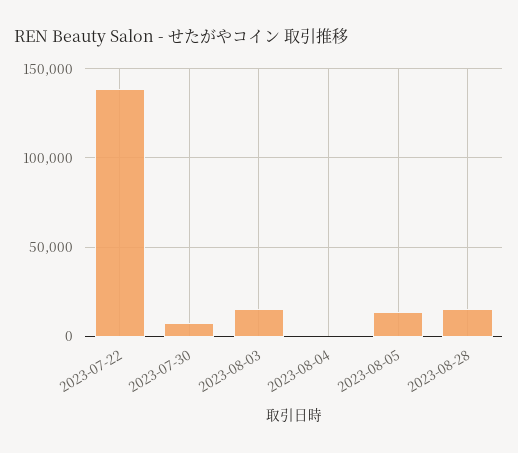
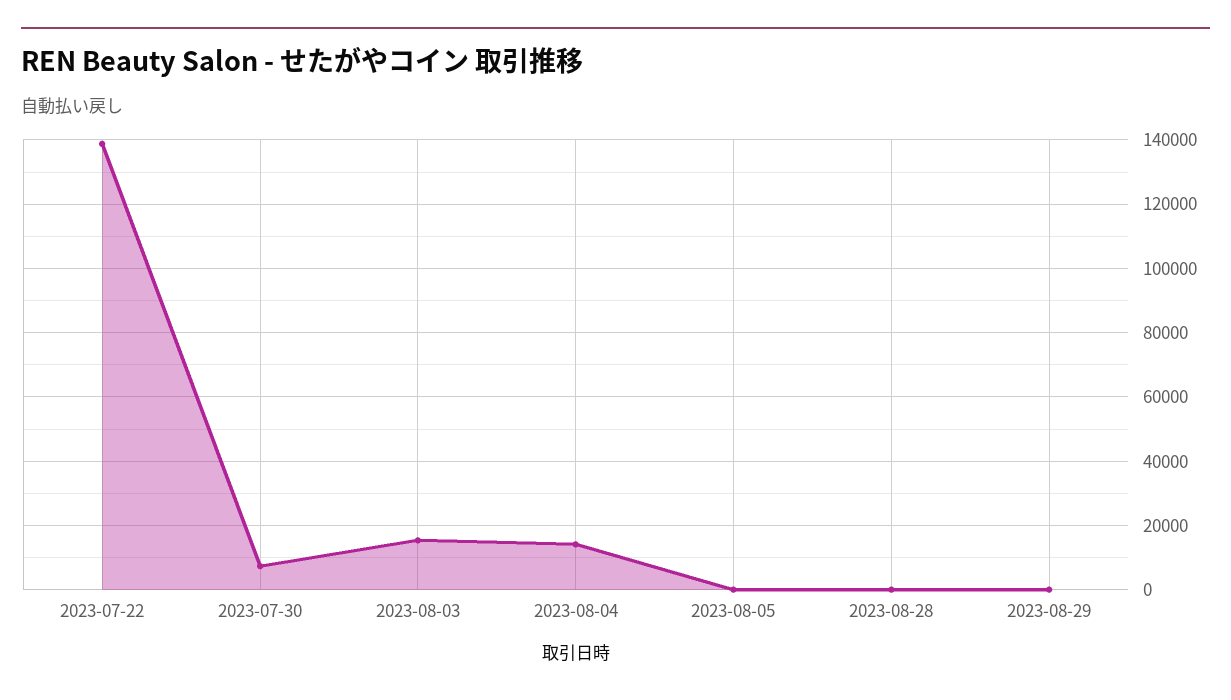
2023-08-04: 0 -> 14000
2023-08-05: 15000 -> 0
2023-08-28: 15000 -> 0
2023-08-29: none -> 0

